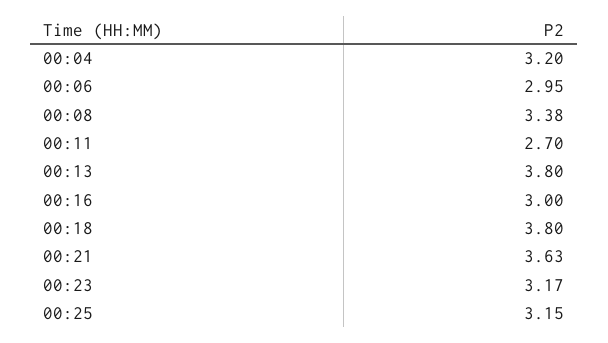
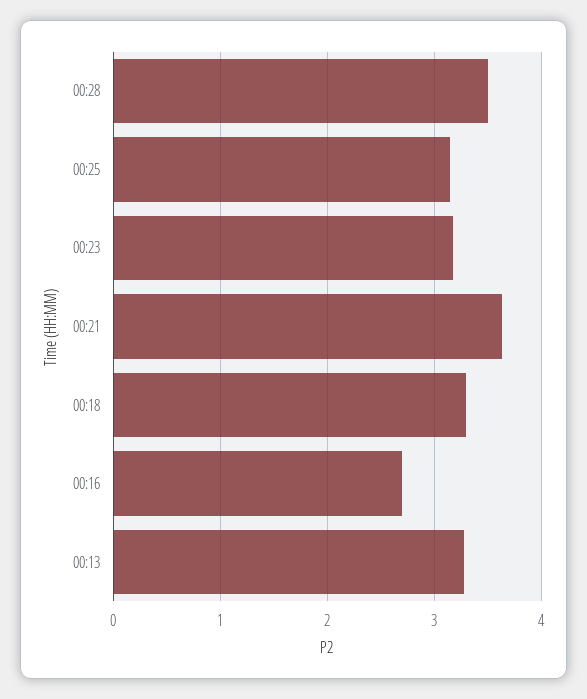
00:04: 3.2 -> none
00:06: 2.95 -> none
00:08: 3.38 -> none
00:11: 2.7 -> none
00:13: 3.8 -> 3.3
00:16: 3 -> 2.7
00:18: 3.8 -> 3.3
00:28: none -> 3.5

